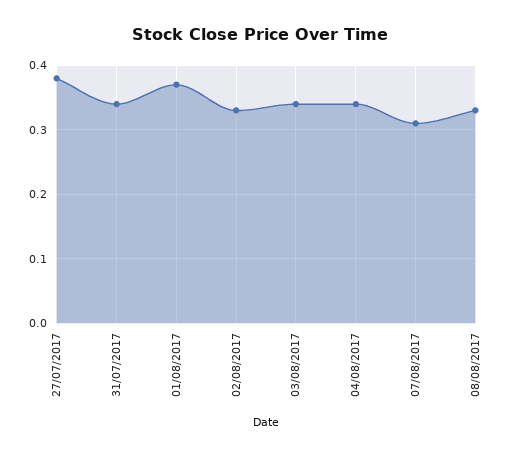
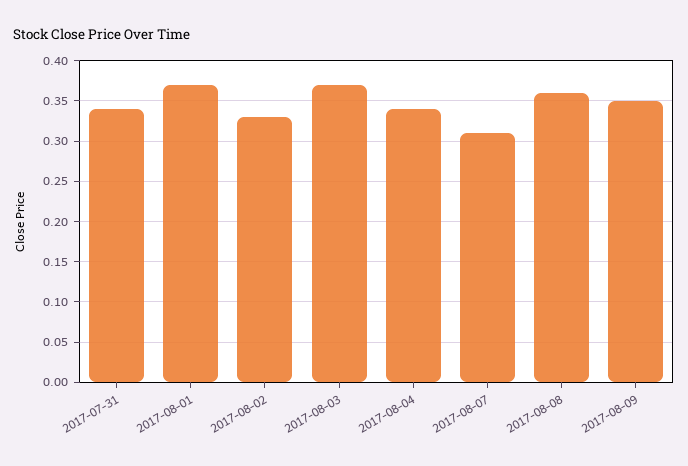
27/07/2017: 0.38 -> none
03/08/2017: 0.34 -> 0.37
08/08/2017: 0.33 -> 0.36
2017-08-09: none -> 0.35

